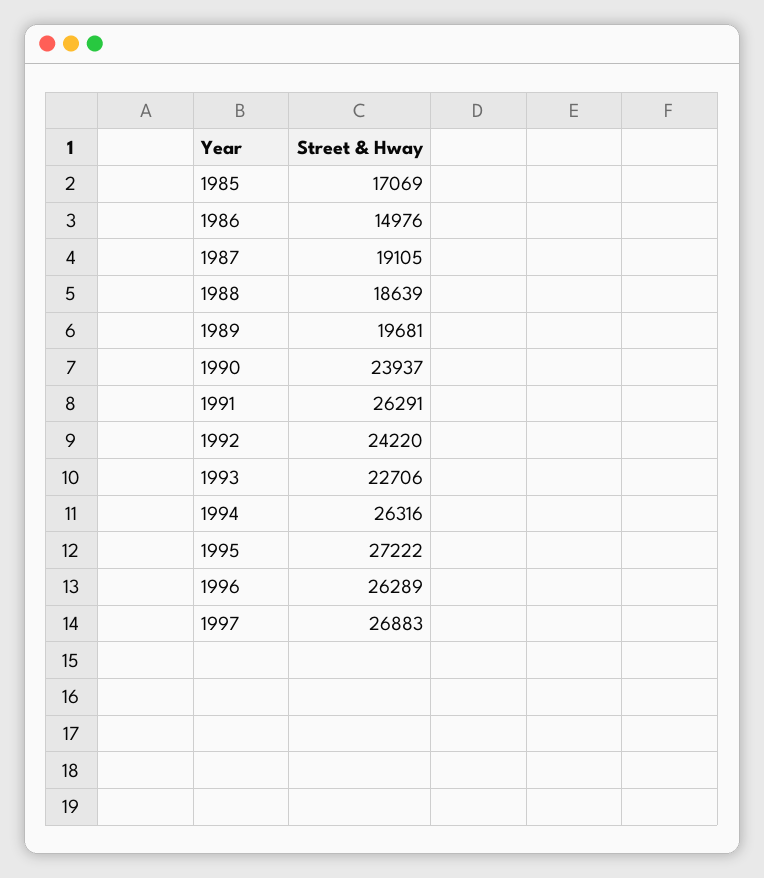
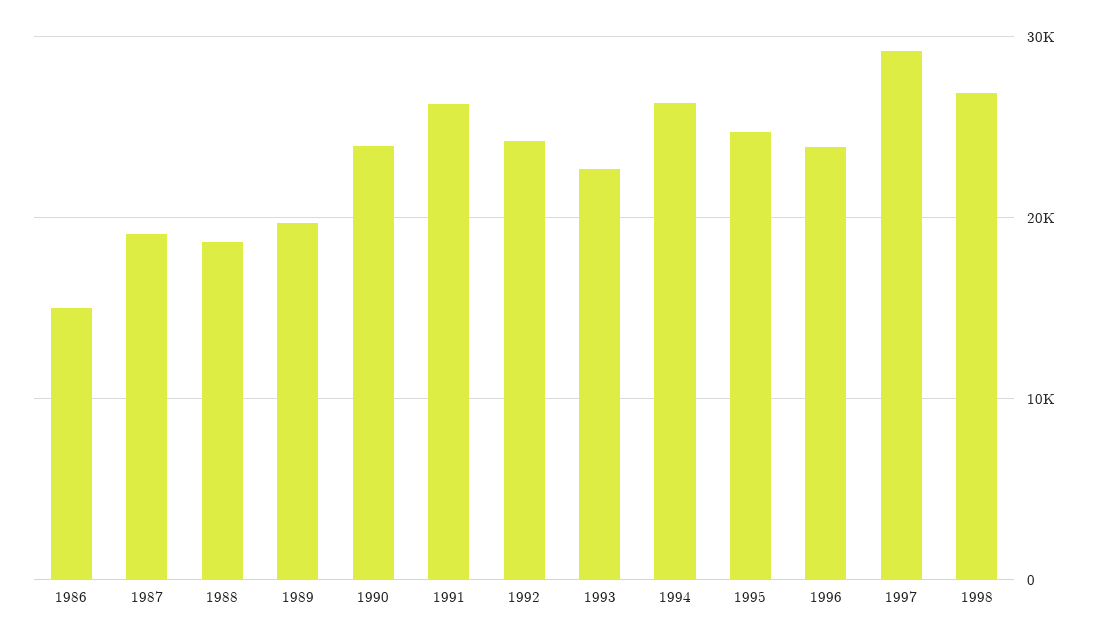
1985: 17069 -> none
1995: 27222 -> 25000
1996: 26289 -> 24000
1997: 26883 -> 29000
1998: none -> 27000

